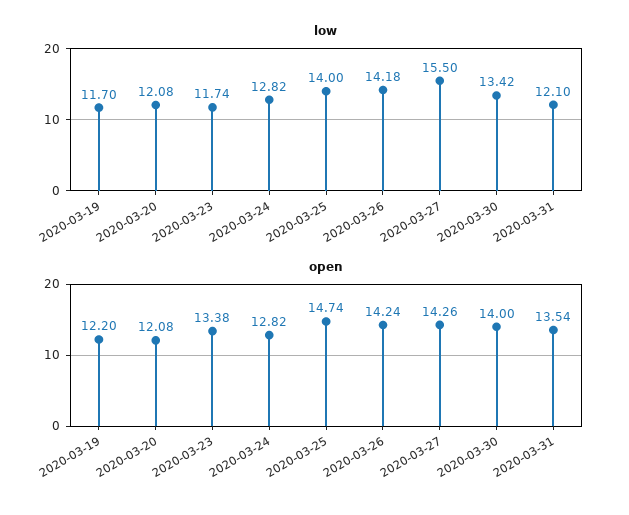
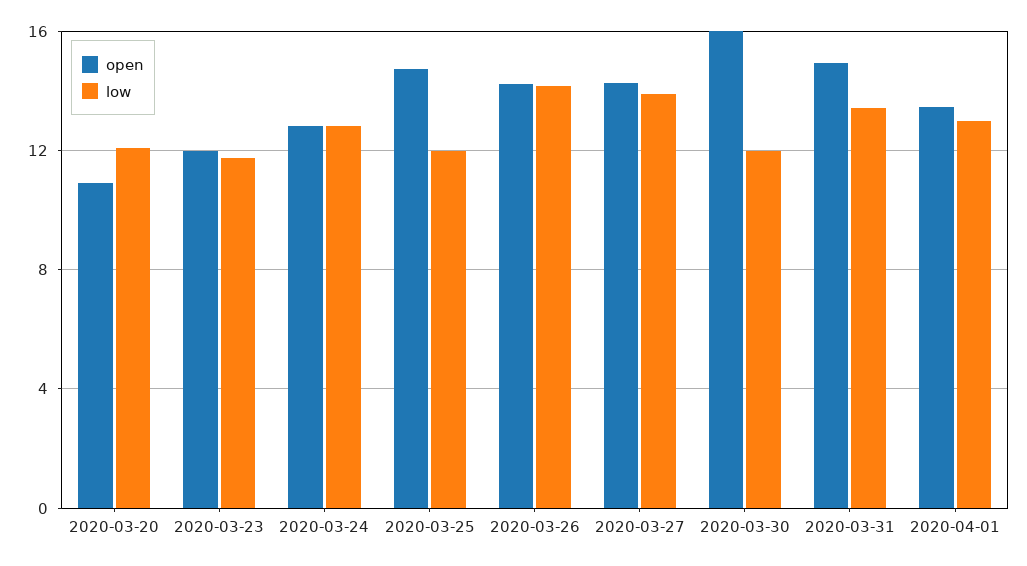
low, 2020-03-19: 11.7 -> none
low, 2020-03-25: 14 -> 12
low, 2020-03-27: 15.5 -> 14
low, 2020-03-30: 13.42 -> 12
low, 2020-03-31: 12.1 -> 13.5
open, 2020-03-19: 12.2 -> none
open, 2020-03-20: 12.08 -> 11
open, 2020-03-23: 13.38 -> 12
open, 2020-03-30: 14 -> 16
open, 2020-03-31: 13.54 -> 15
open, 2020-04-01: none -> 13.5
low, 2020-04-01: none -> 13

